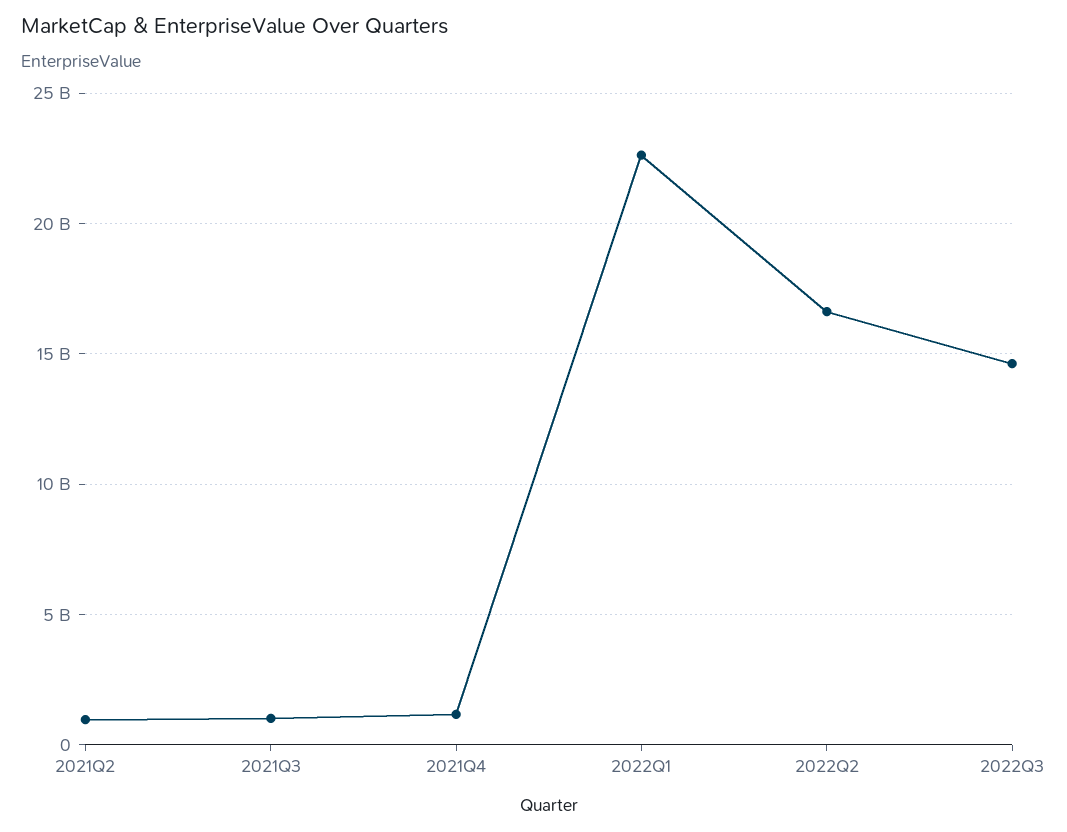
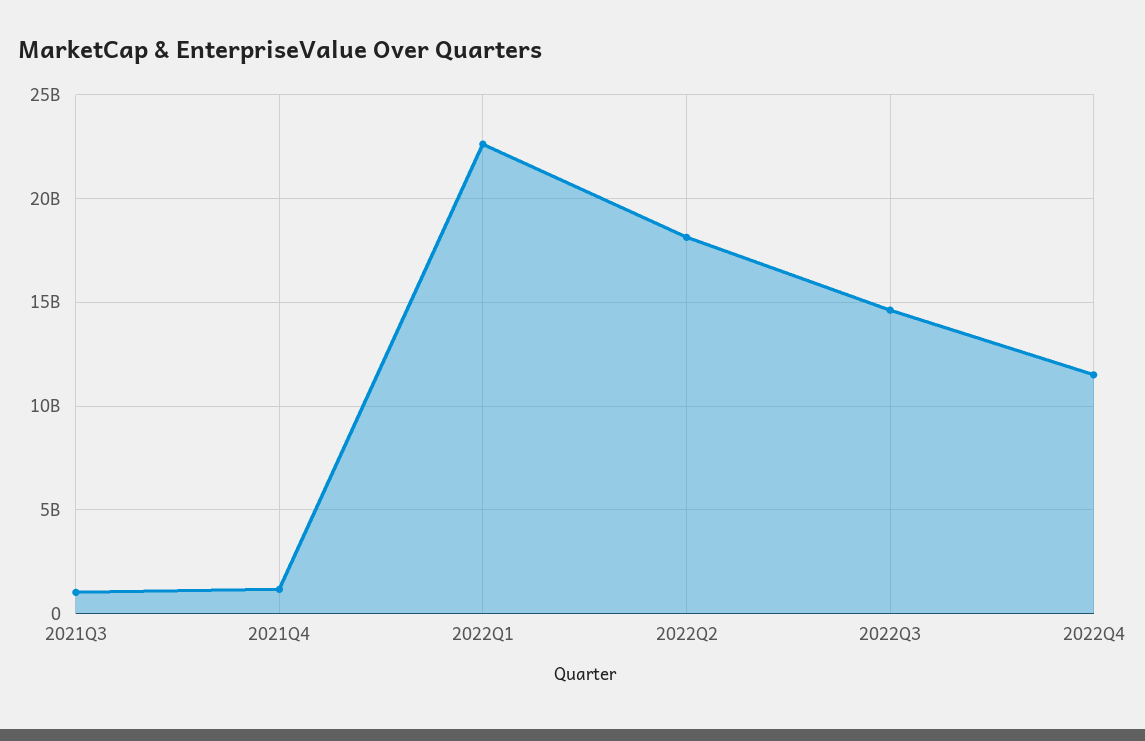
2021Q2: 1000000000 -> none
2022Q2: 16500000000 -> 18000000000
2022Q4: none -> 11500000000

